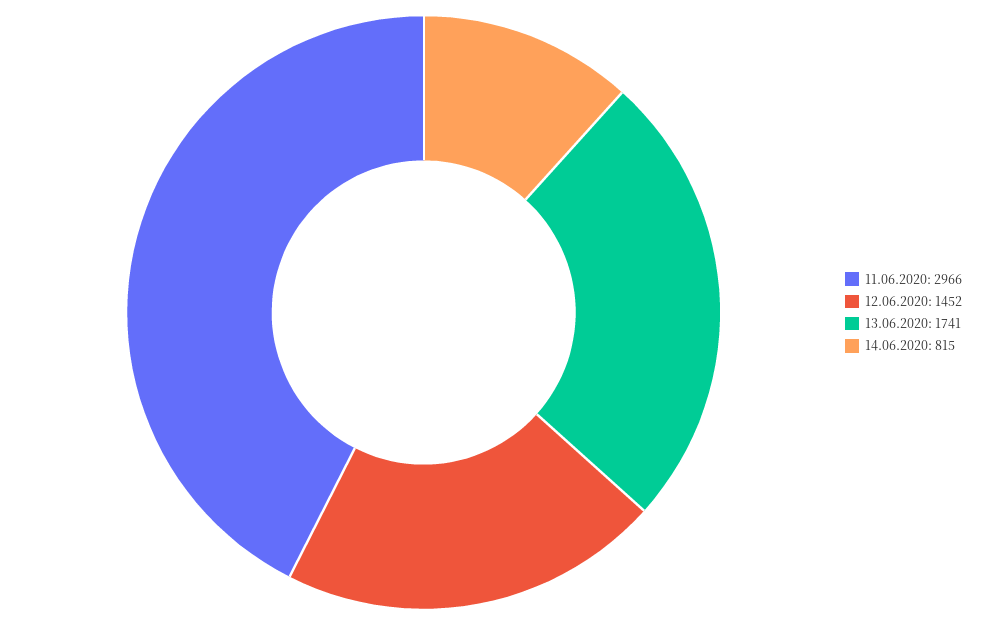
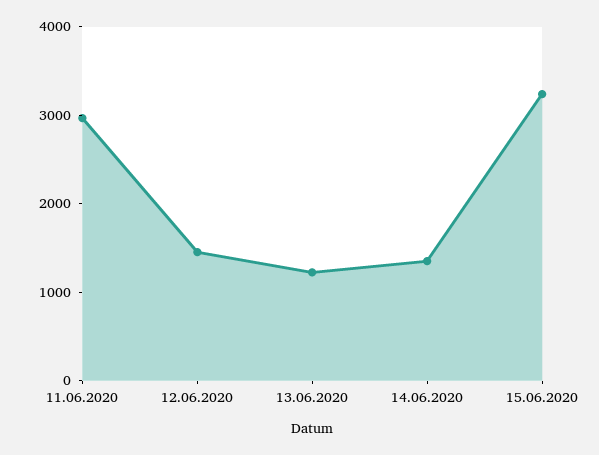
13.06.2020: 1741 -> 1200
14.06.2020: 815 -> 1400
15.06.2020: none -> 3200

